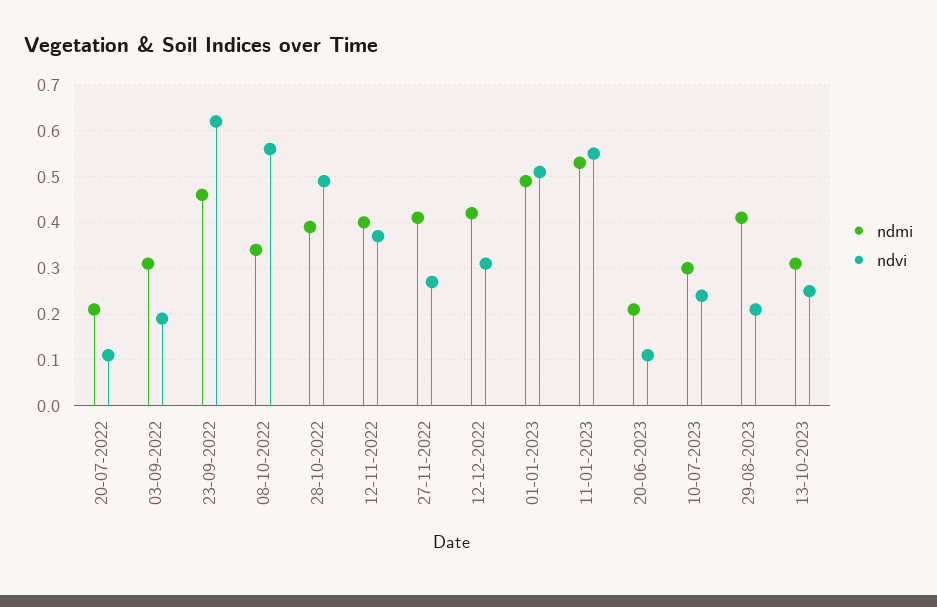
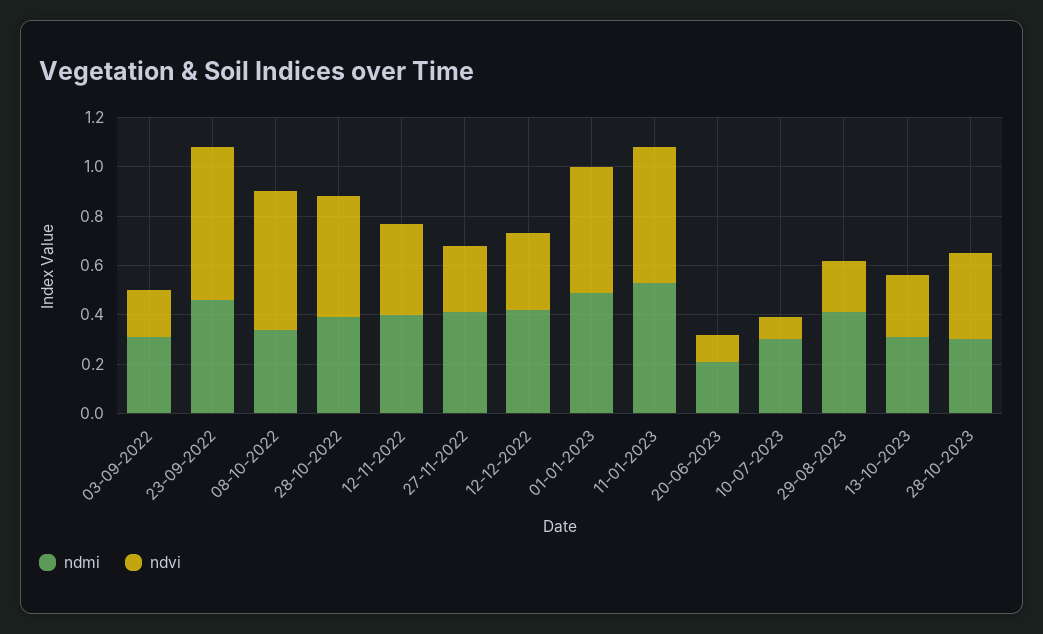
ndmi, 20-07-2022: 0.2 -> none
ndvi, 20-07-2022: 0.1 -> none
ndvi, 10-07-2023: 0.25 -> 0.1
ndmi, 28-10-2023: none -> 0.3
ndvi, 28-10-2023: none -> 0.35

